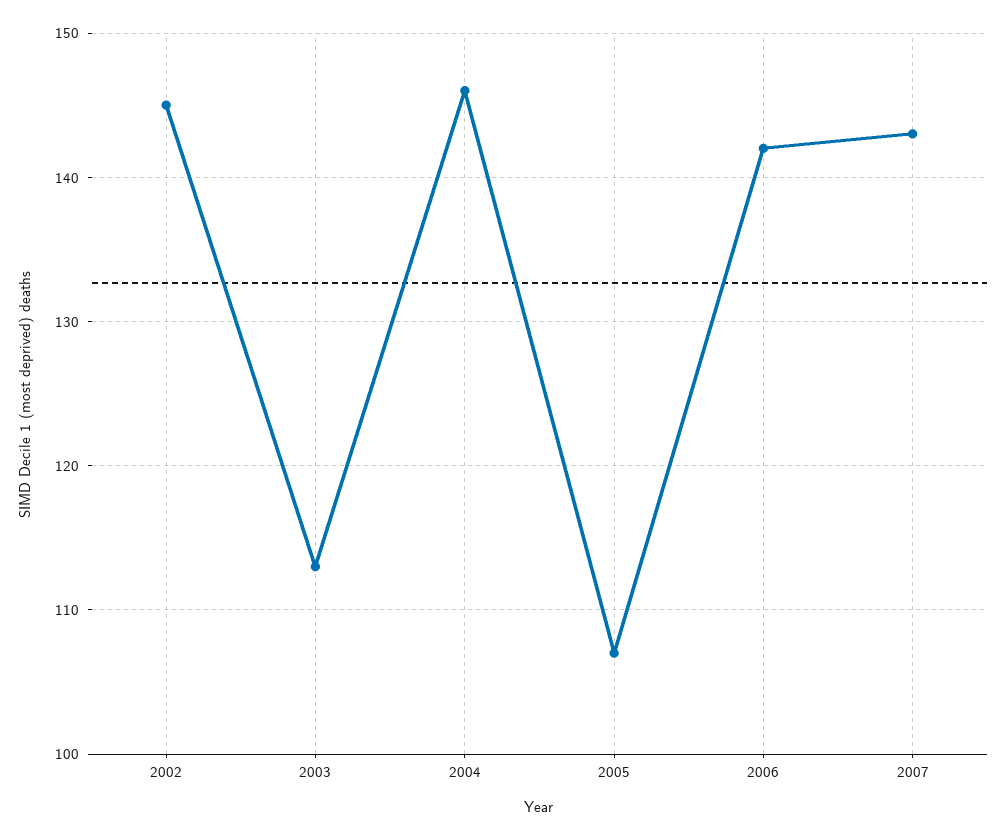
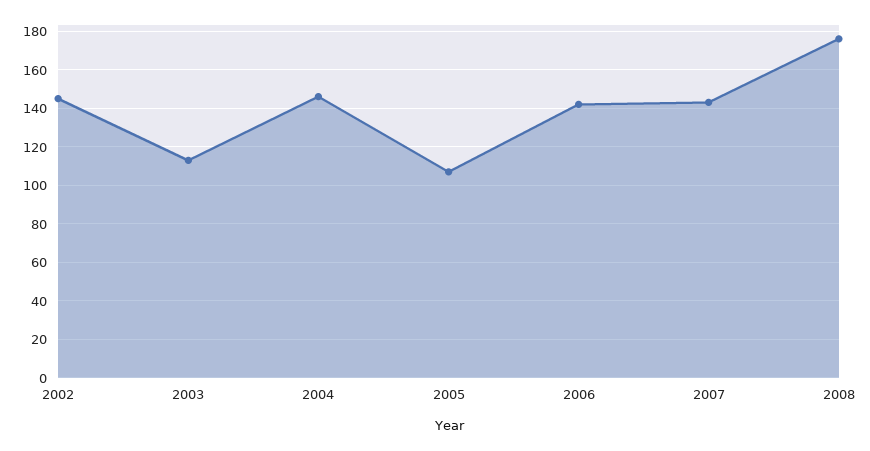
2008: none -> 175

